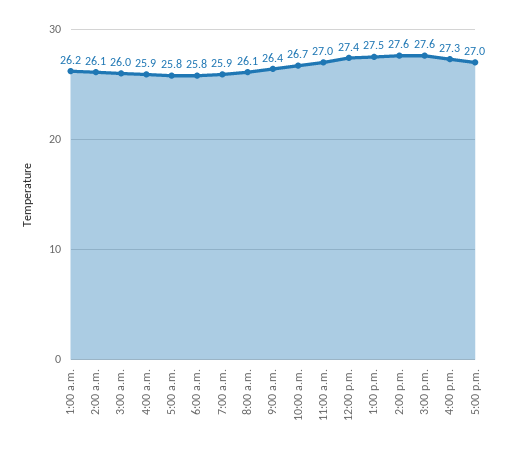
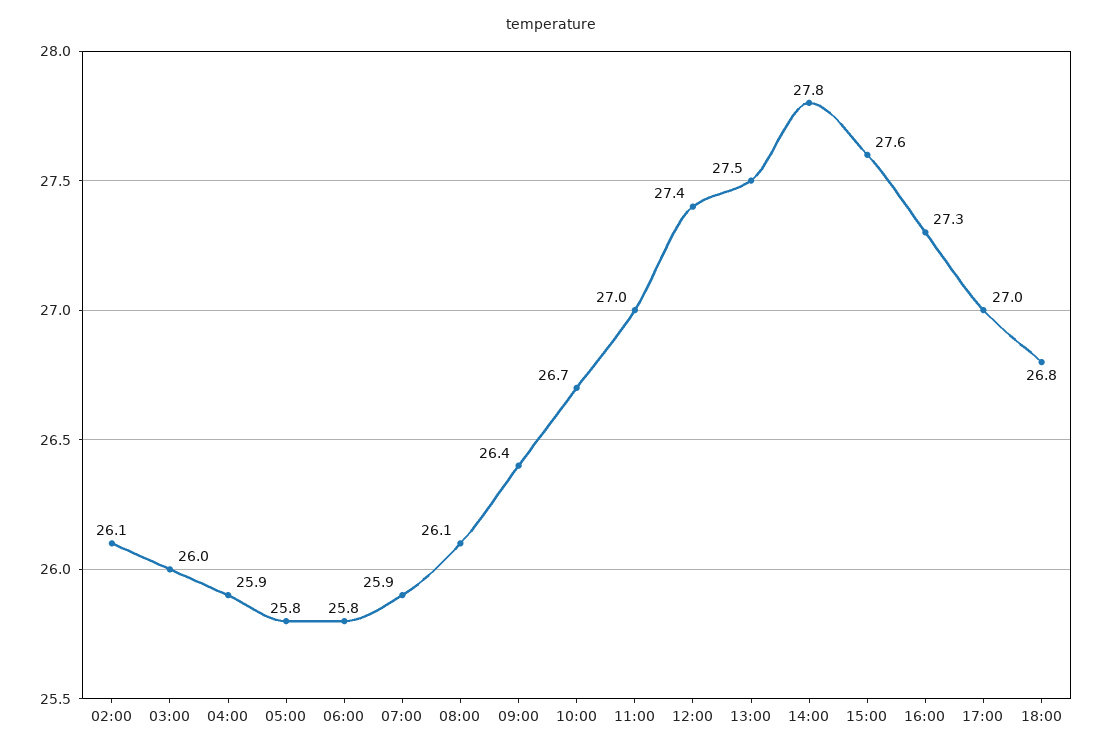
1:00 a.m.: 26.2 -> none
2:00 p.m.: 27.6 -> 27.8
18:00: none -> 26.8

